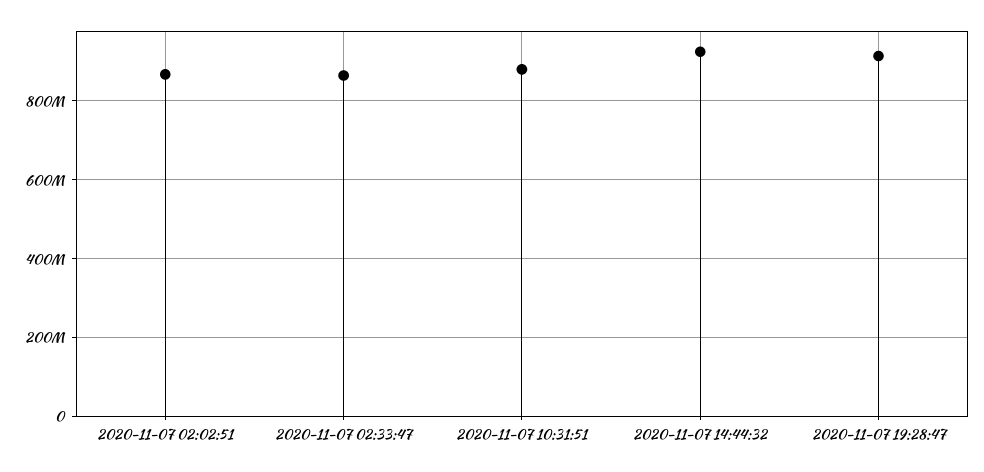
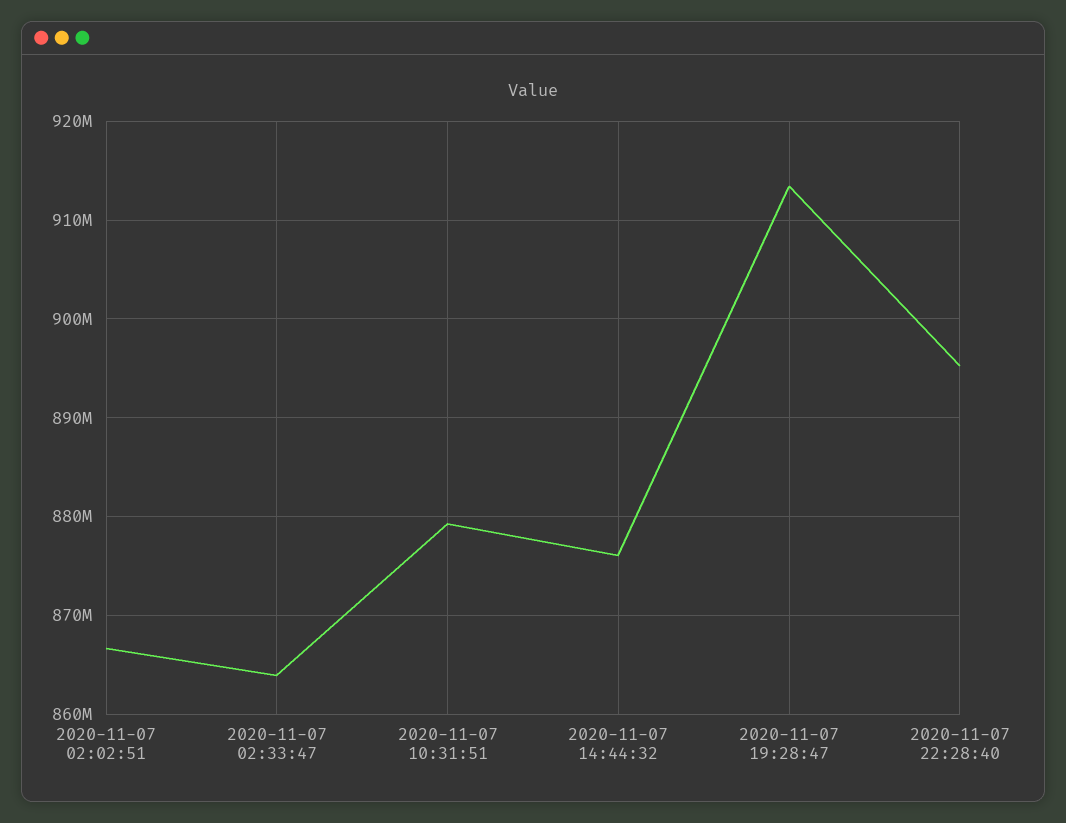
2020-11-07 14:44:32: 920000000 -> 876000000
2020-11-07 22:28:40: none -> 895000000

